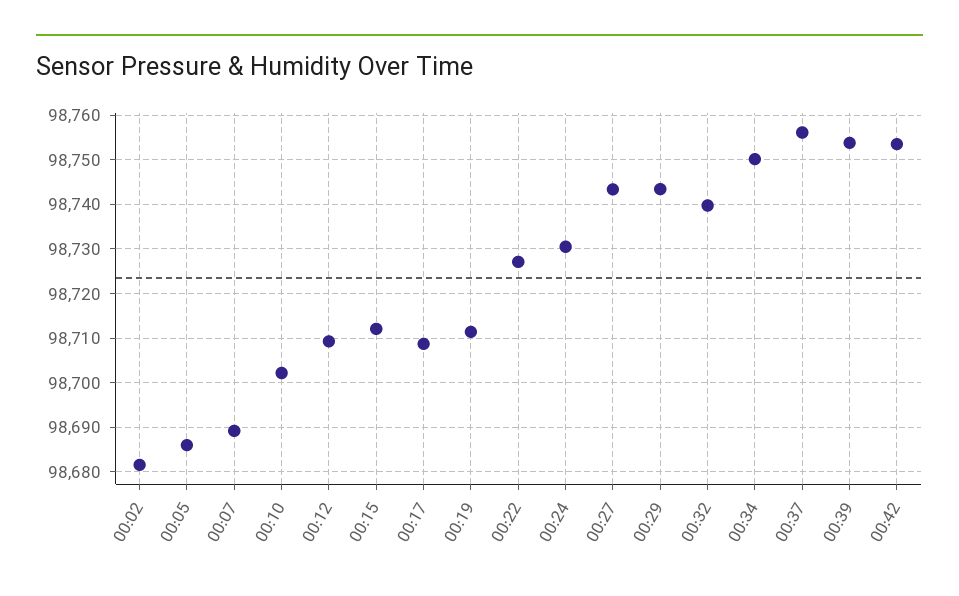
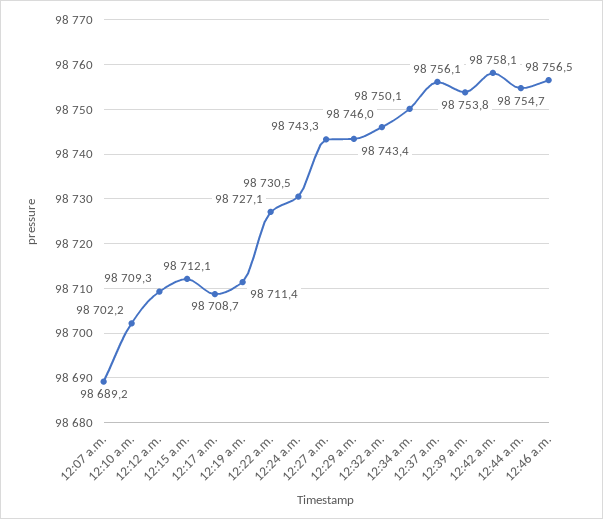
00:02: 98682 -> none
00:05: 98686 -> none
00:32: 98740 -> 98746
00:42: 98754 -> 98758.1
12:44 a.m.: none -> 98754.7
12:46 a.m.: none -> 98756.5

